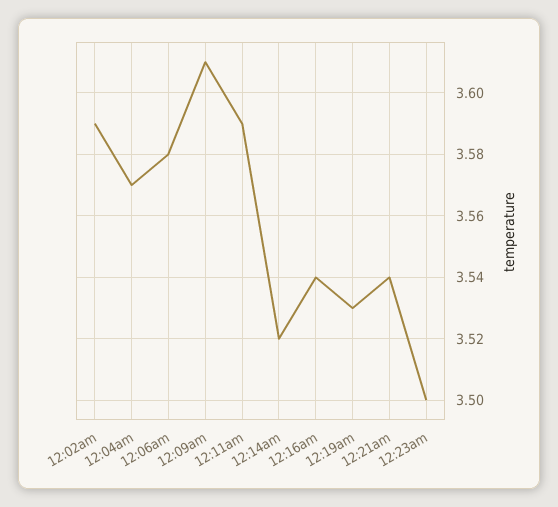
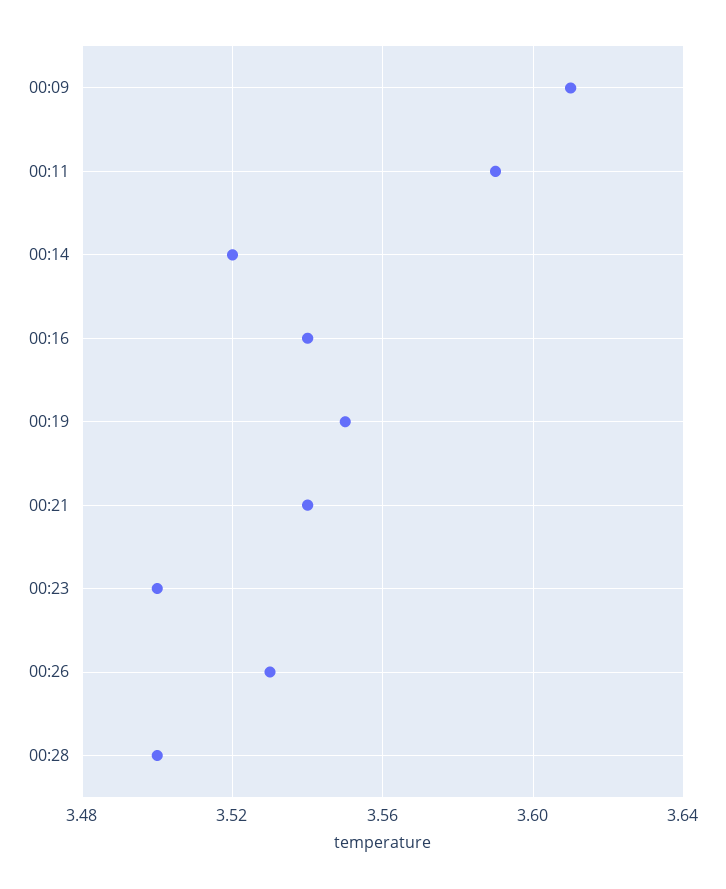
12:02am: 3.59 -> none
12:04am: 3.57 -> none
12:06am: 3.58 -> none
12:19am: 3.53 -> 3.55
00:26: none -> 3.53
00:28: none -> 3.5

